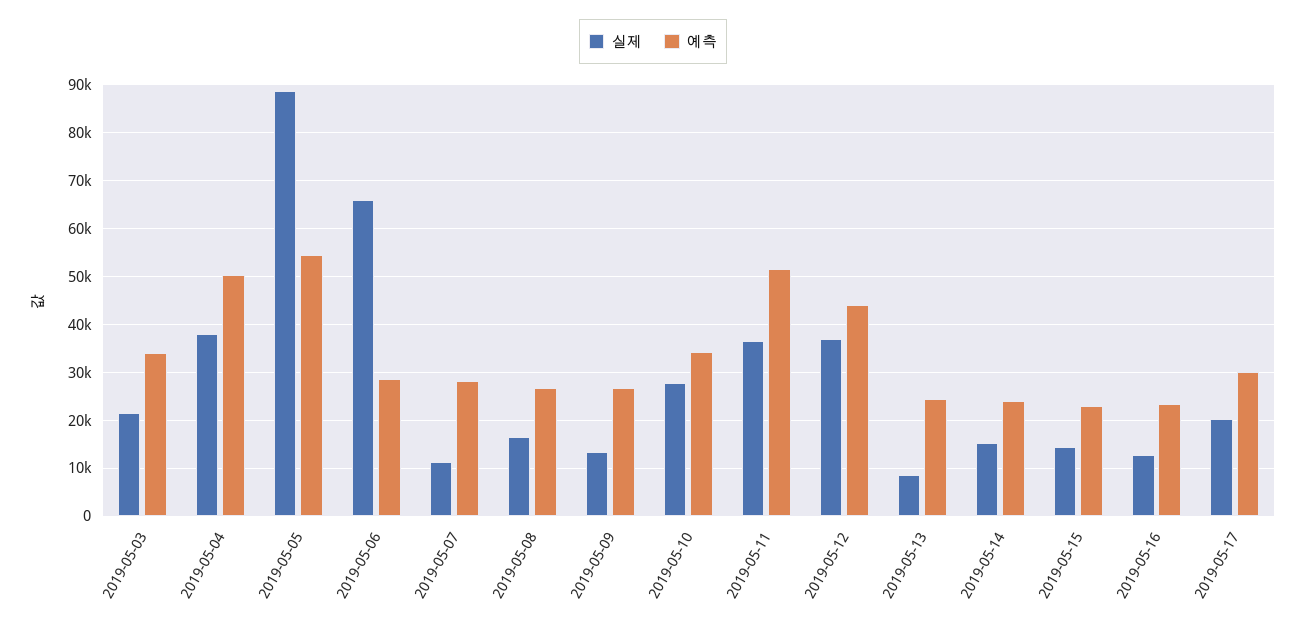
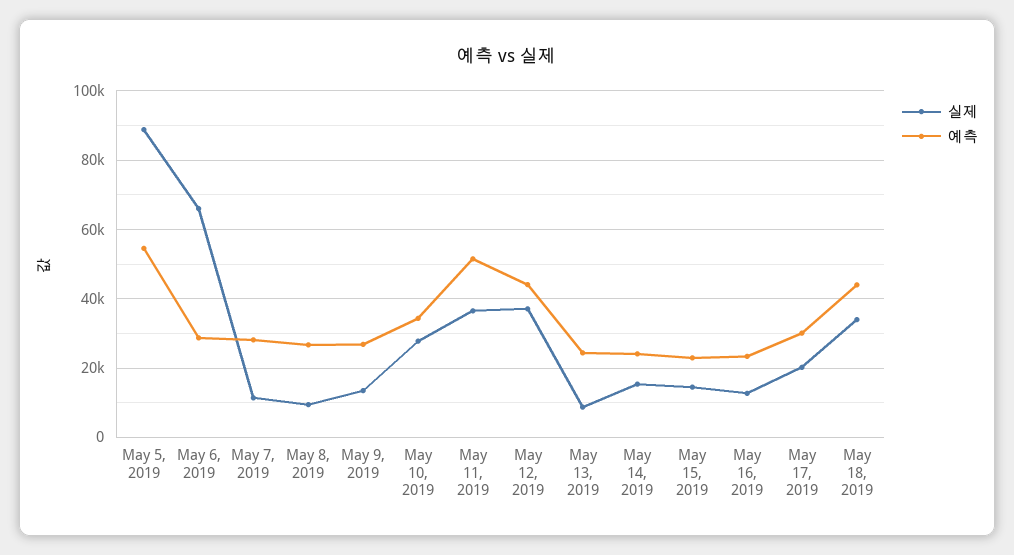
실제, 2019-05-03: 22000 -> none
예측, 2019-05-03: 34000 -> none
실제, 2019-05-04: 38000 -> none
예측, 2019-05-04: 50000 -> none
실제, 2019-05-08: 16000 -> 10000
실제, May 18, 2019: none -> 34000
예측, May 18, 2019: none -> 44000

